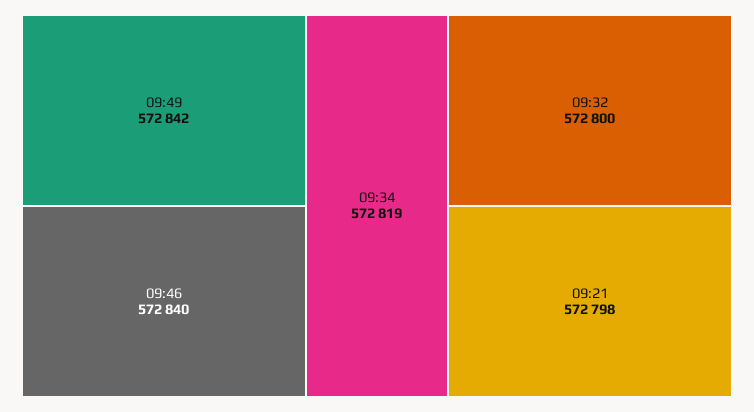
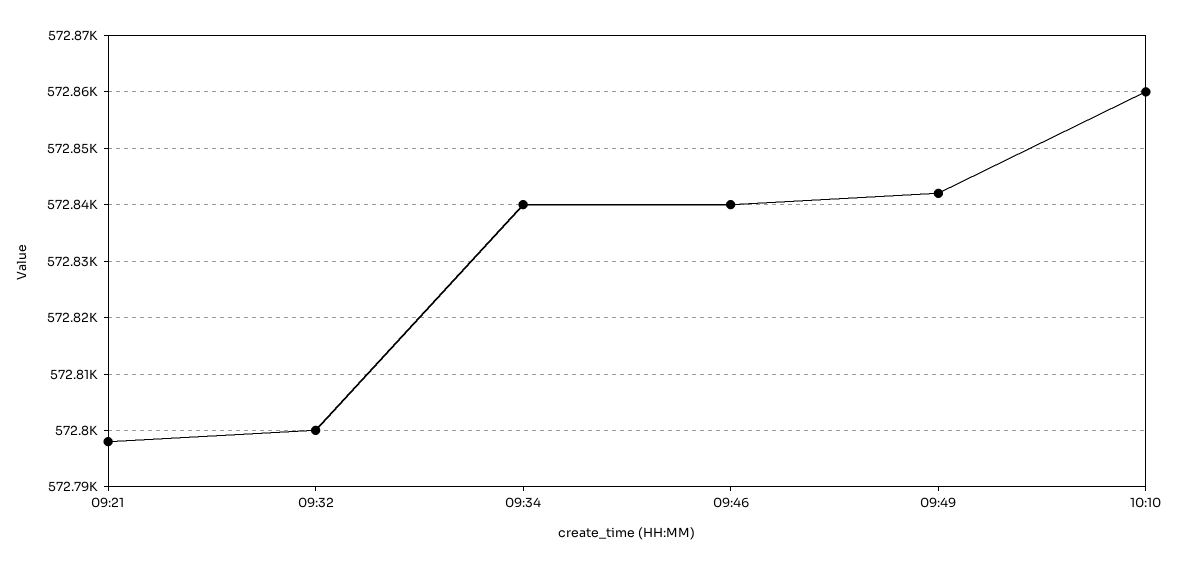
09:34: 572819 -> 572840
10:10: none -> 572860

